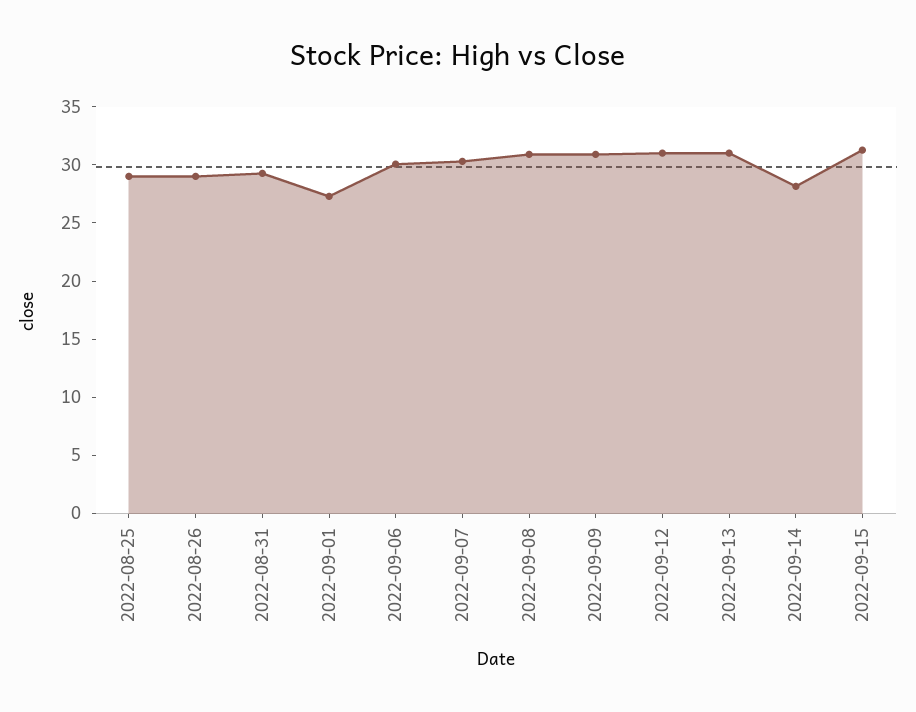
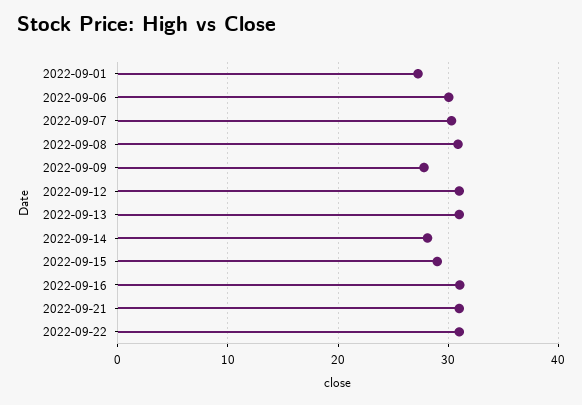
2022-08-25: 29 -> none
2022-08-26: 29 -> none
2022-08-31: 29 -> none
2022-09-09: 31 -> 28
2022-09-15: 31 -> 29
2022-09-16: none -> 31
2022-09-21: none -> 31
2022-09-22: none -> 31

